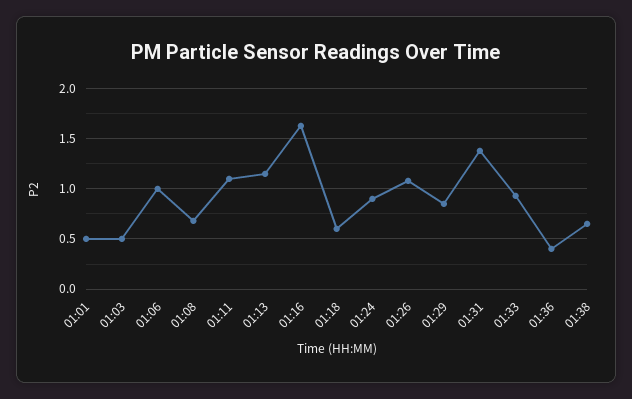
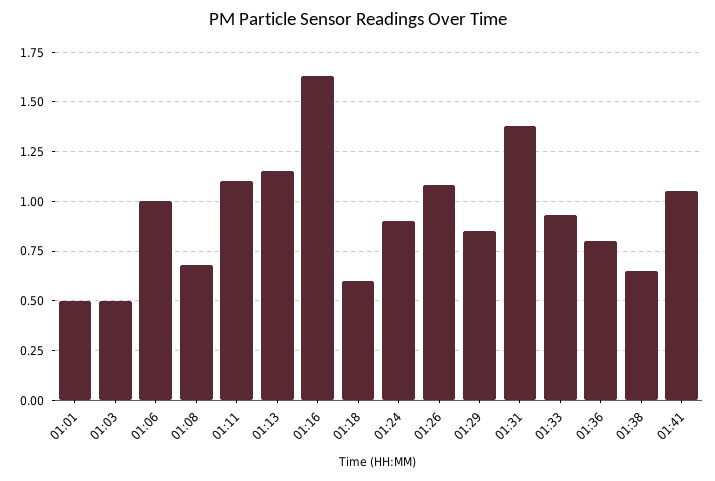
01:36: 0.4 -> 0.8
01:41: none -> 1.05

